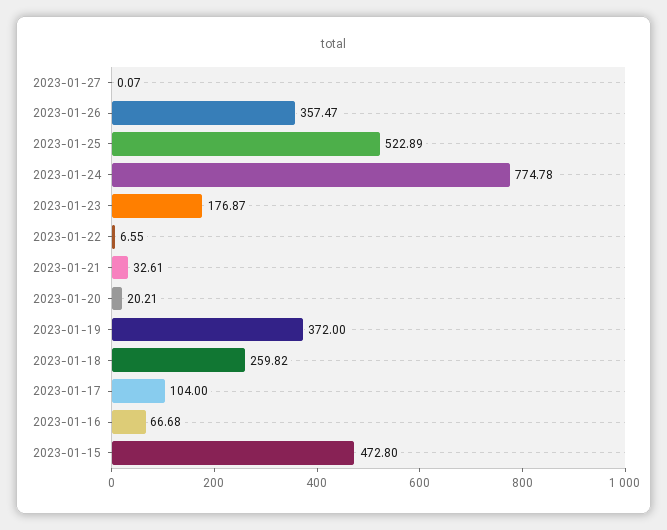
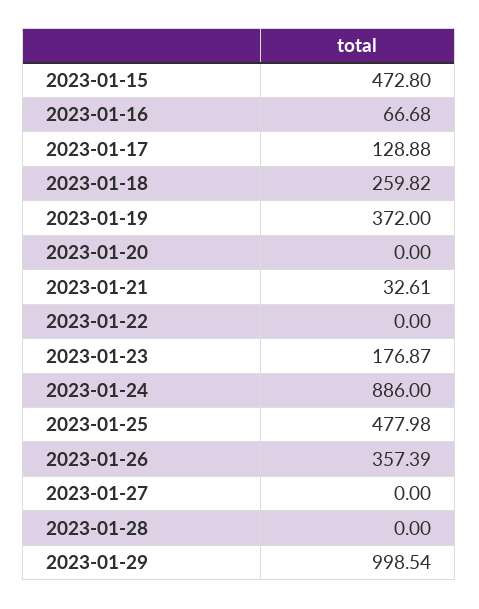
2023-01-27: 0.07 -> 0
2023-01-26: 357.47 -> 357.39
2023-01-25: 522.89 -> 477.98
2023-01-24: 774.78 -> 886
2023-01-22: 6.55 -> 0
2023-01-20: 20.21 -> 0
2023-01-17: 104 -> 128.88
2023-01-28: none -> 0
2023-01-29: none -> 998.54

